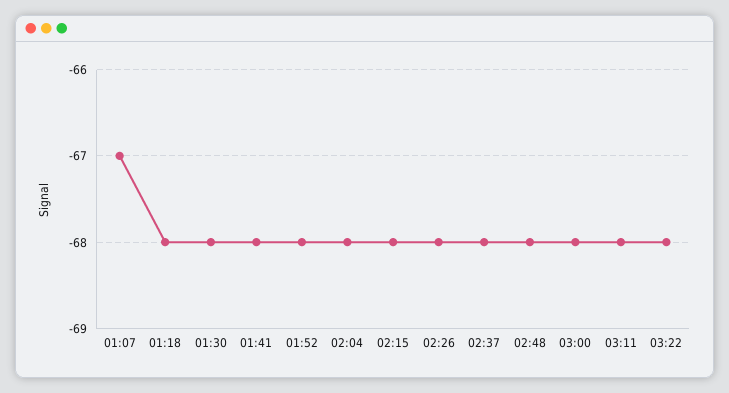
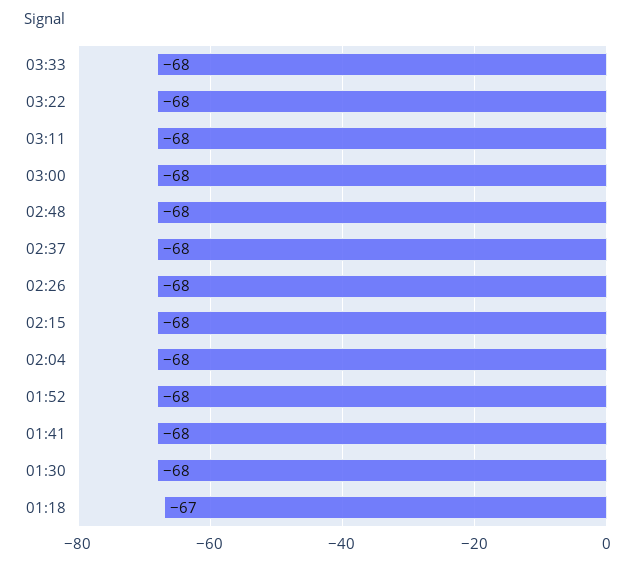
01:07: -67 -> none
01:18: -68 -> -67
03:33: none -> -68

